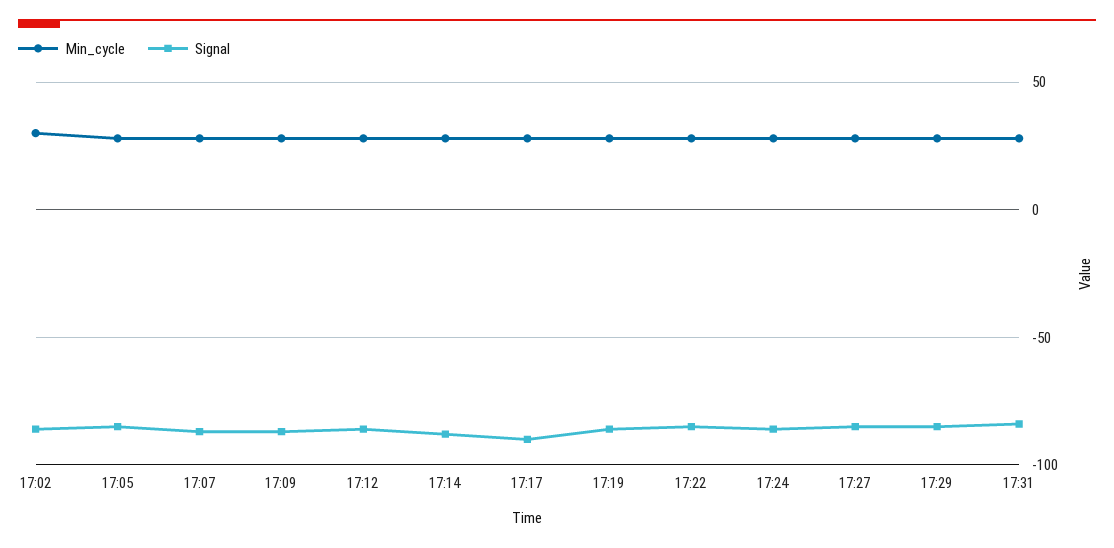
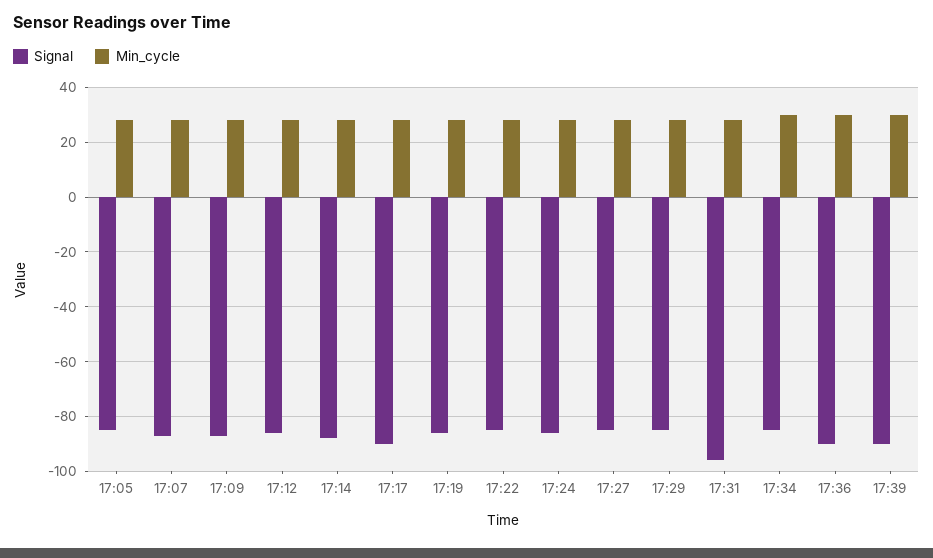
Min_cycle, 17:02: 30 -> none
Signal, 17:02: -85 -> none
Signal, 17:31: -85 -> -95
Signal, 17:34: none -> -85
Min_cycle, 17:34: none -> 30
Signal, 17:36: none -> -90
Min_cycle, 17:36: none -> 30
Signal, 17:39: none -> -90
Min_cycle, 17:39: none -> 30

